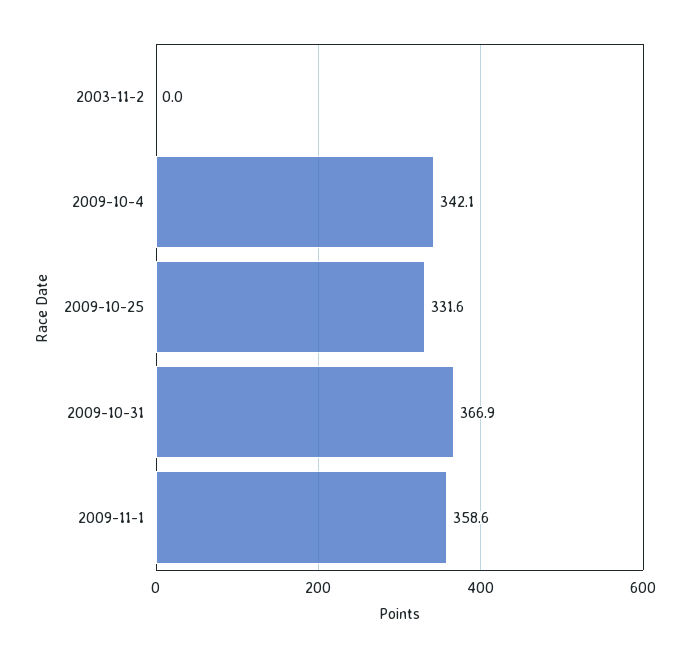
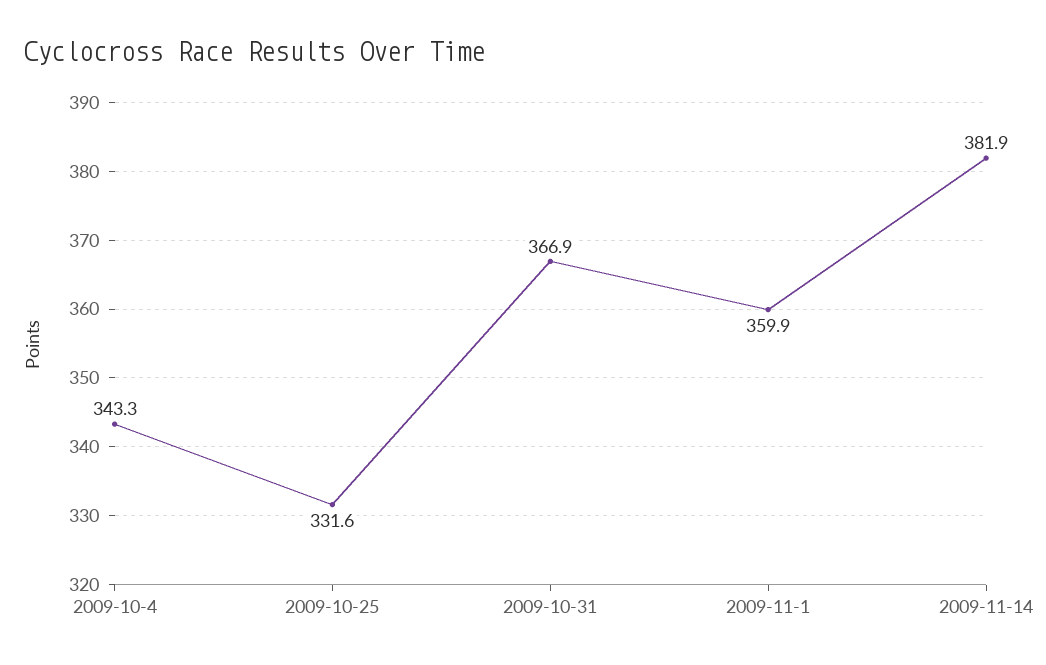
2003-11-2: 0 -> none
2009-10-4: 342.1 -> 343.3
2009-11-1: 358.6 -> 359.9
2009-11-14: none -> 381.9

